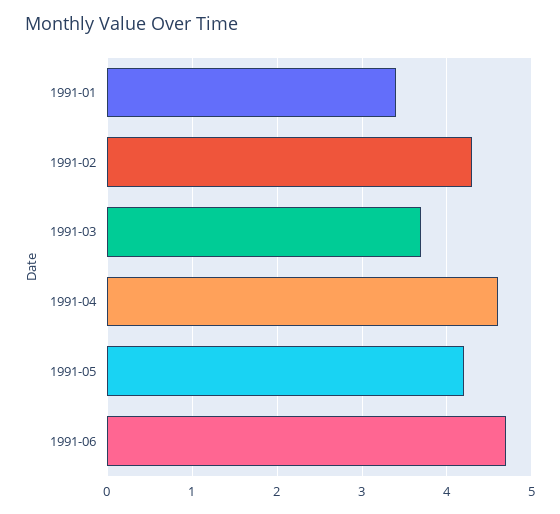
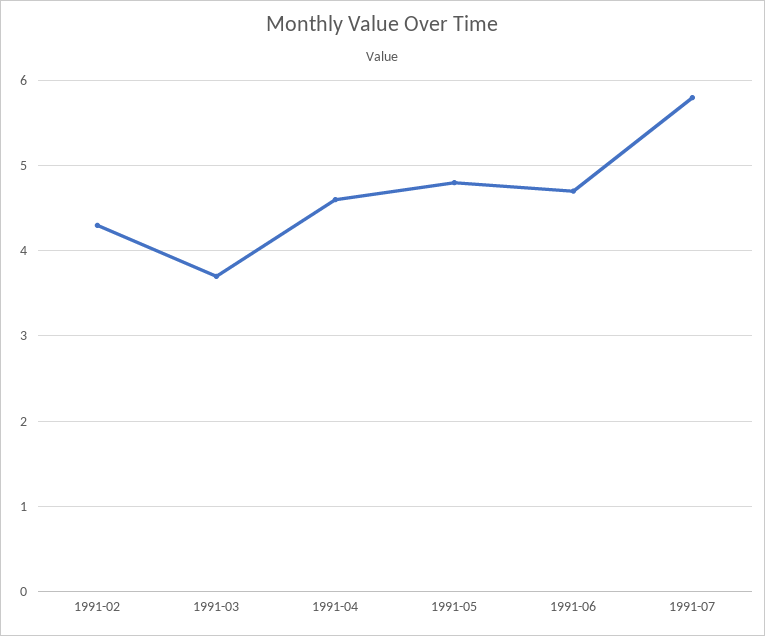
1991-01: 3.4 -> none
1991-05: 4.2 -> 4.8
1991-07: none -> 5.8

